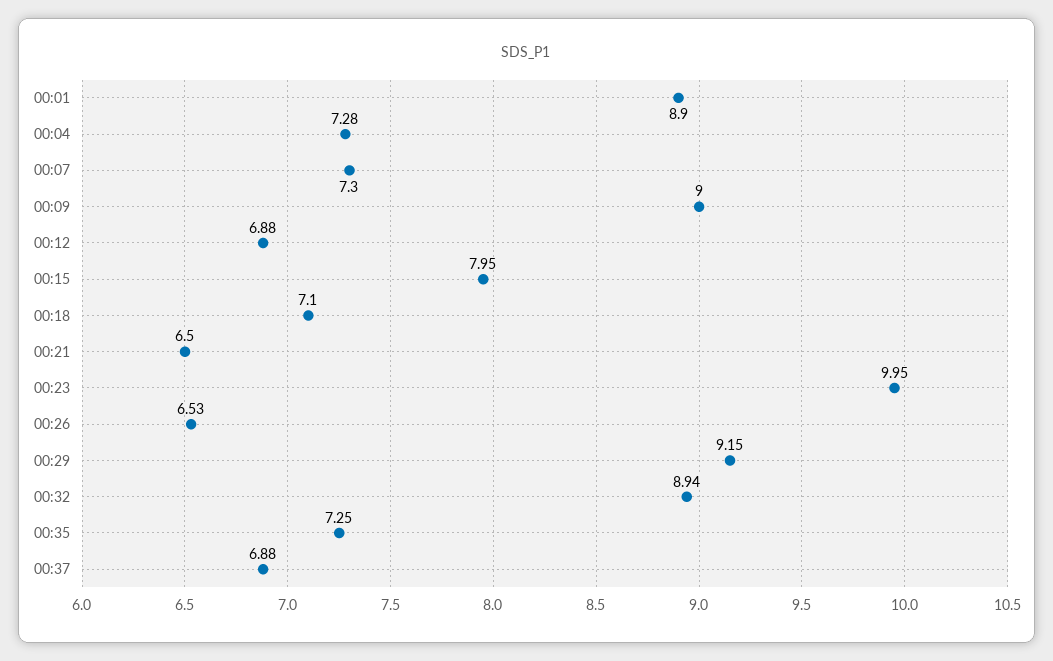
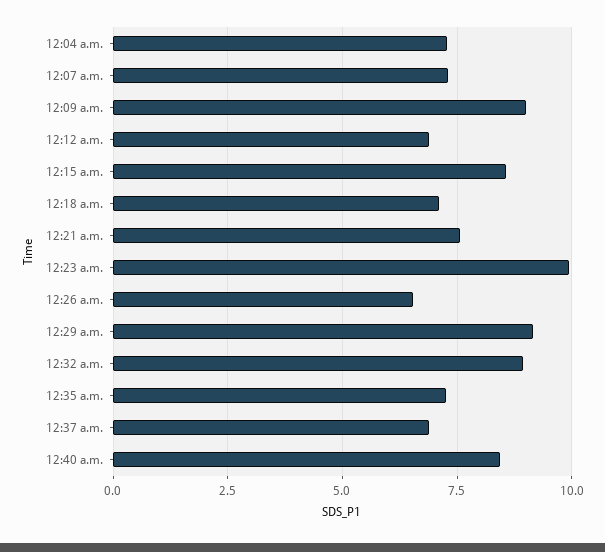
00:01: 8.9 -> none
00:15: 7.95 -> 8.5
00:21: 6.5 -> 7.5
12:40 a.m.: none -> 8.5

